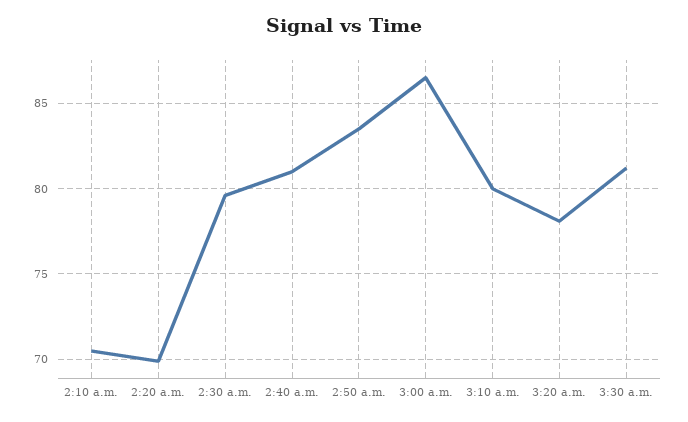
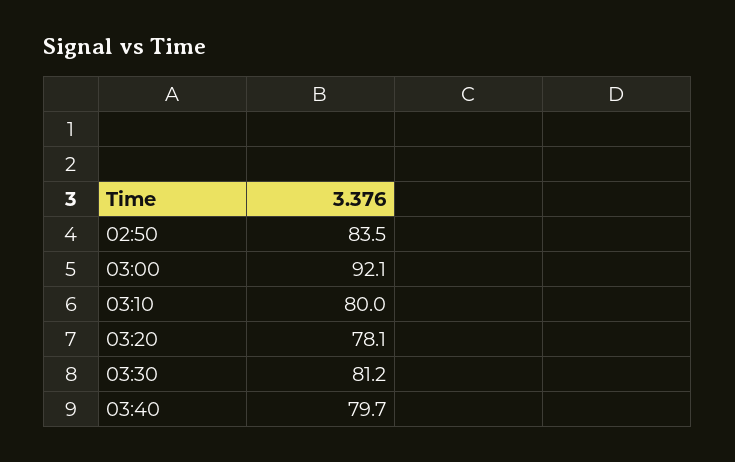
2:10 a.m.: 70.5 -> none
2:20 a.m.: 70 -> none
2:30 a.m.: 79.5 -> none
2:40 a.m.: 81 -> none
3:00 a.m.: 86.5 -> 92.1
03:40: none -> 79.7

